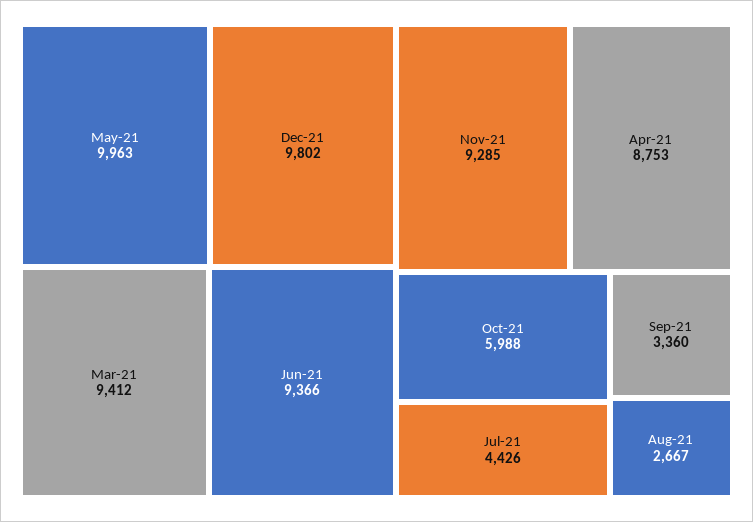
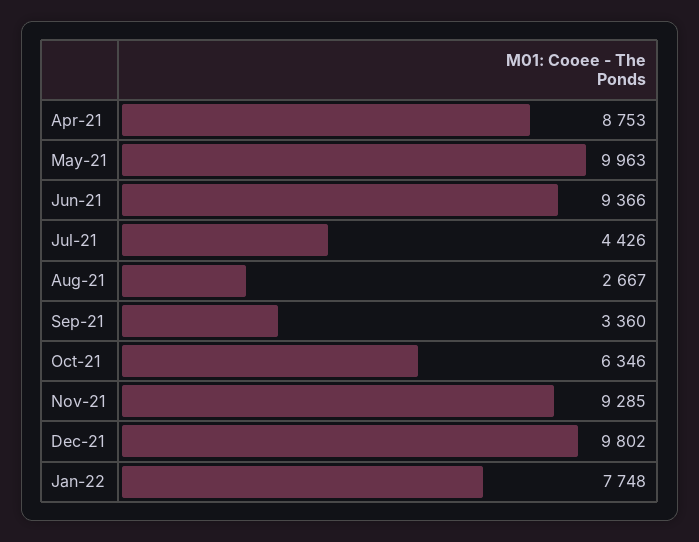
Mar-21: 9412 -> none
Oct-21: 5988 -> 6346
Jan-22: none -> 7748

